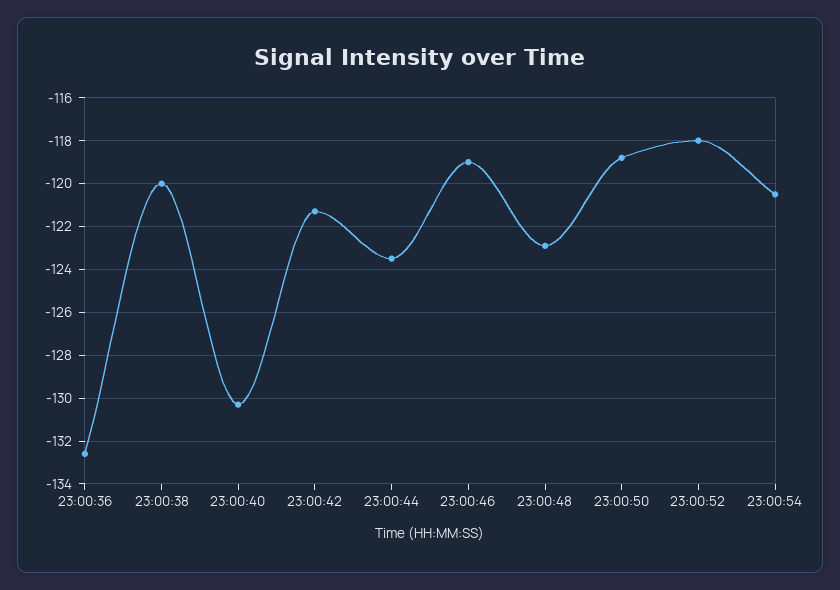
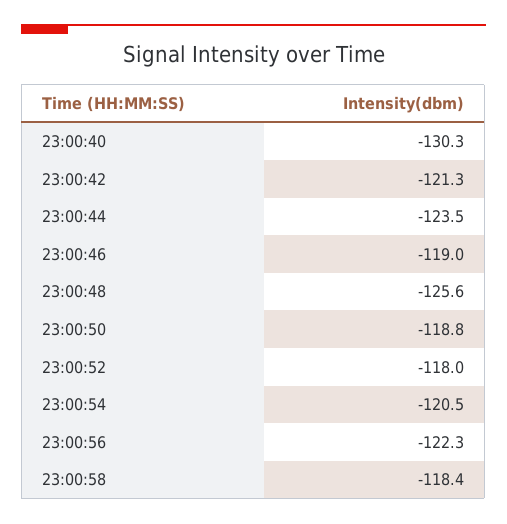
23:00:36: -132.5 -> none
23:00:38: -120 -> none
23:00:48: -123 -> -125.6
23:00:56: none -> -122.3
23:00:58: none -> -118.4

